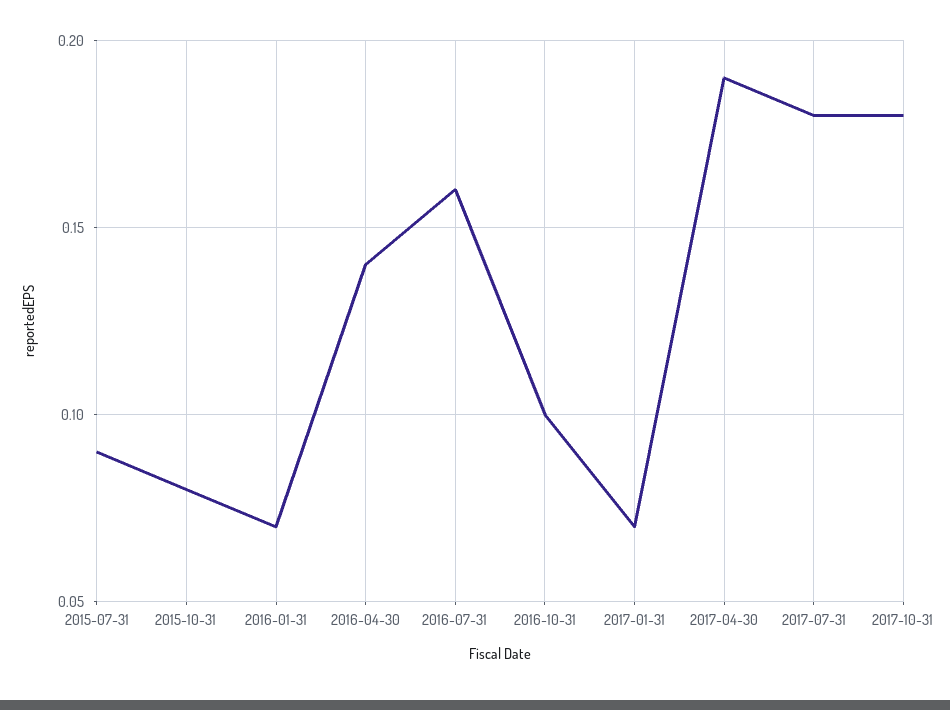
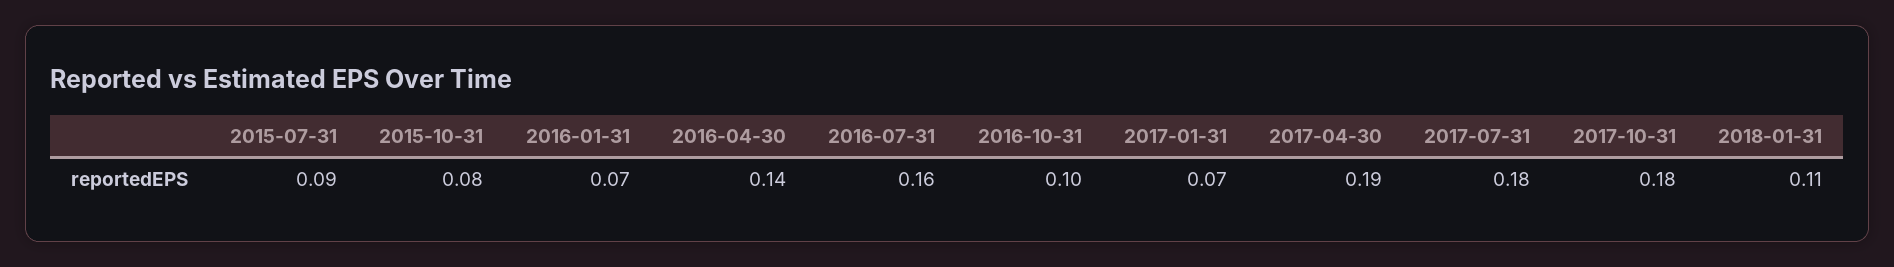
2018-01-31: none -> 0.11

